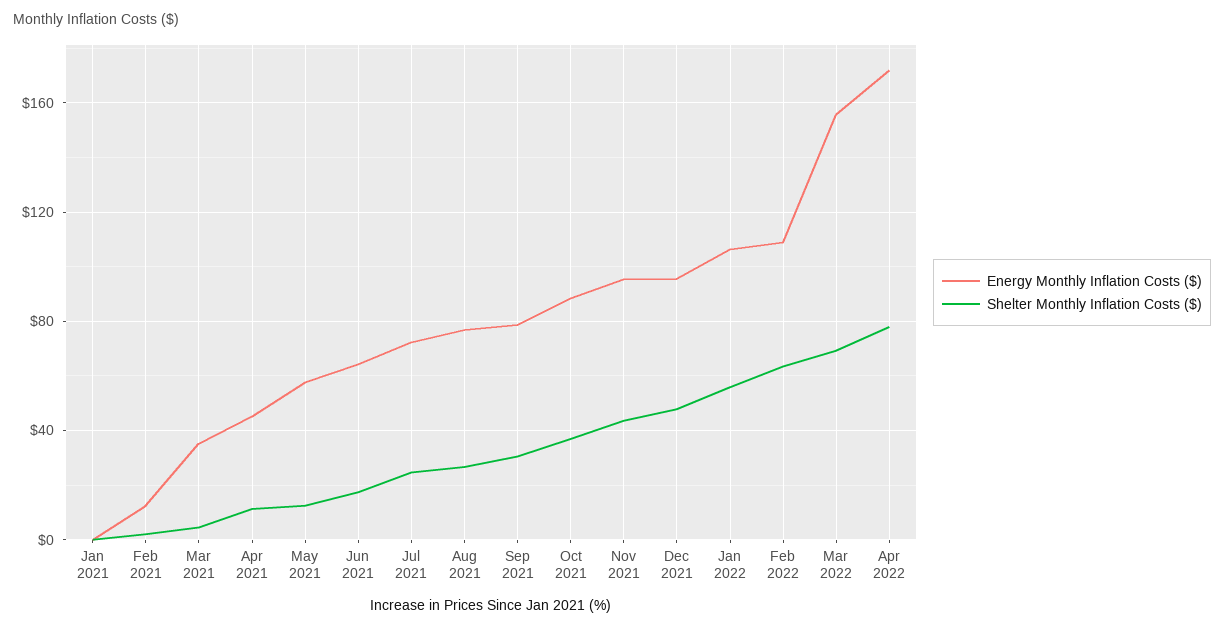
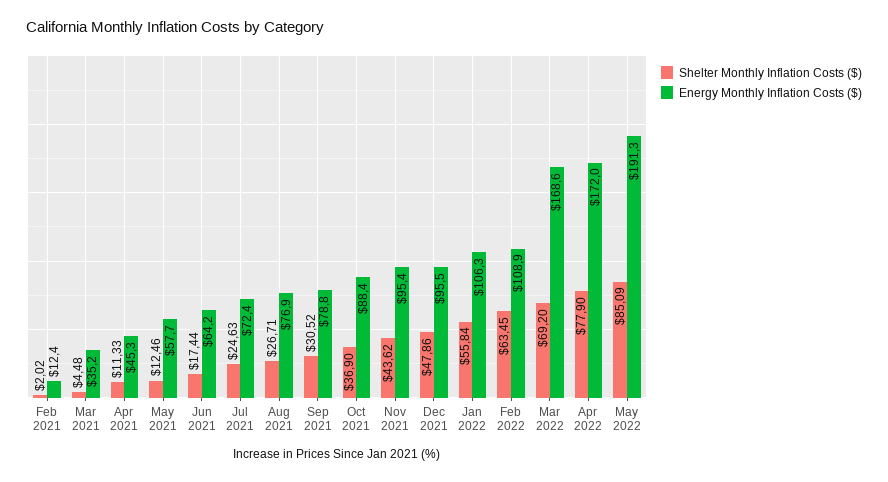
Energy Monthly Inflation Costs ($), Jan 2021: 0 -> none
Shelter Monthly Inflation Costs ($), Jan 2021: 0 -> none
Energy Monthly Inflation Costs ($), Mar 2022: 155 -> 168.6
Shelter Monthly Inflation Costs ($), May 2022: none -> 85.09
Energy Monthly Inflation Costs ($), May 2022: none -> 191.3

